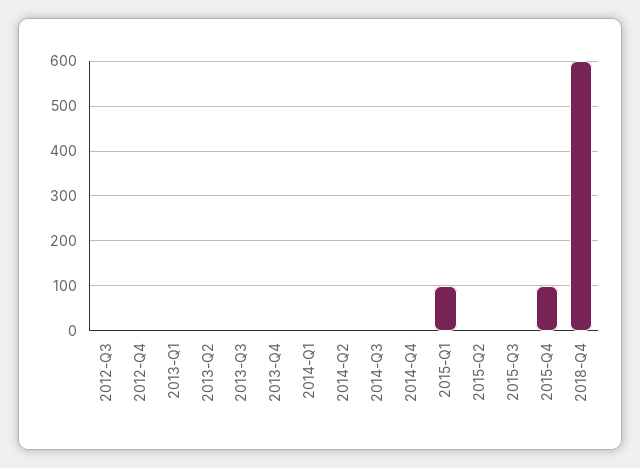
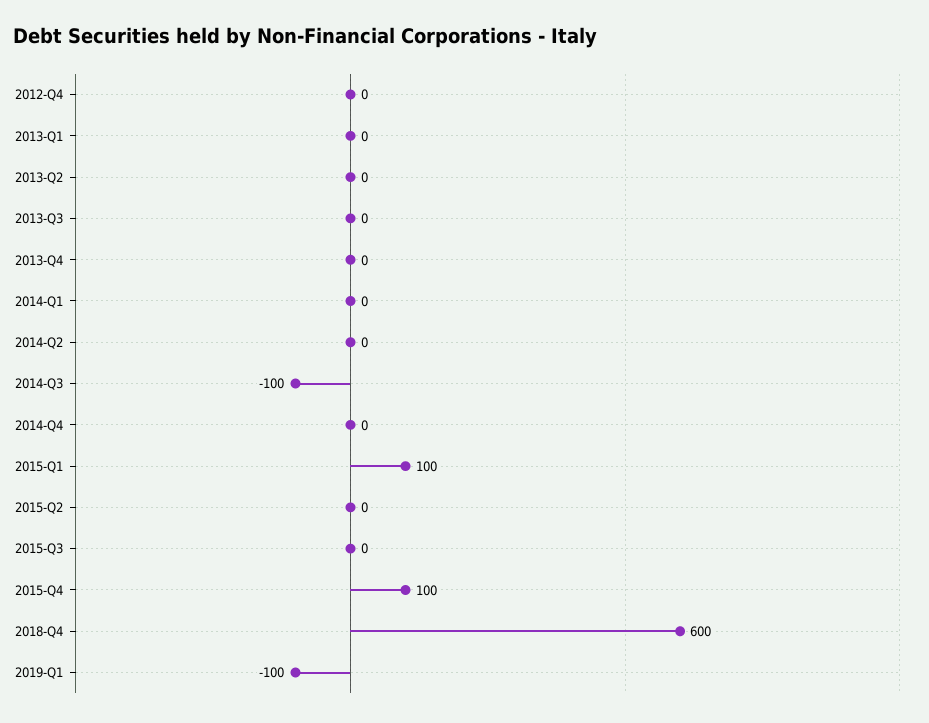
2012-Q3: 0 -> none
2014-Q3: 0 -> -100
2019-Q1: none -> -100

